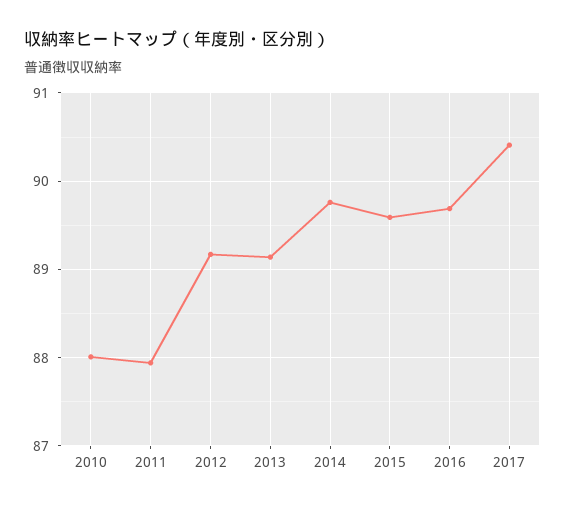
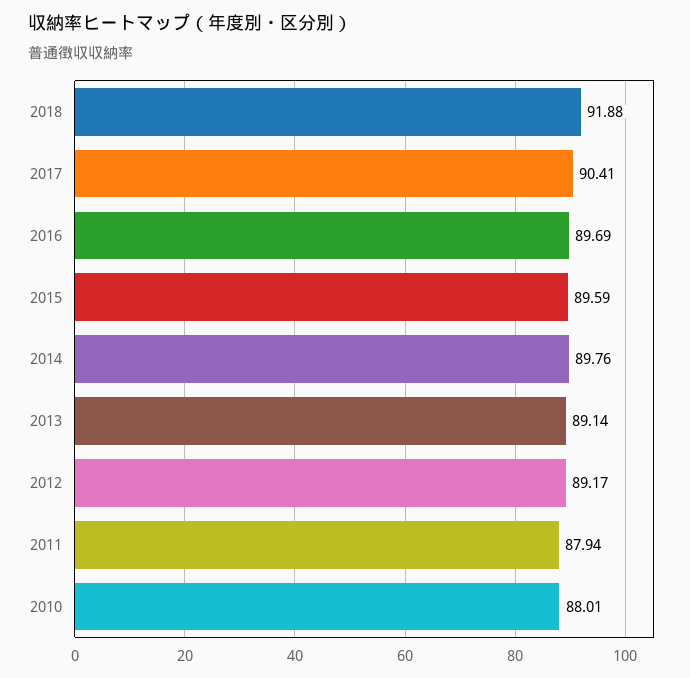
2018: none -> 91.88

